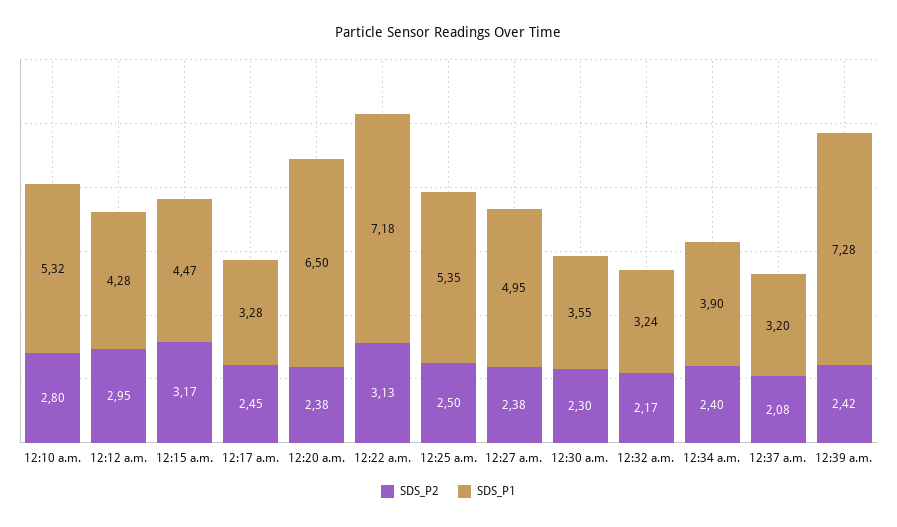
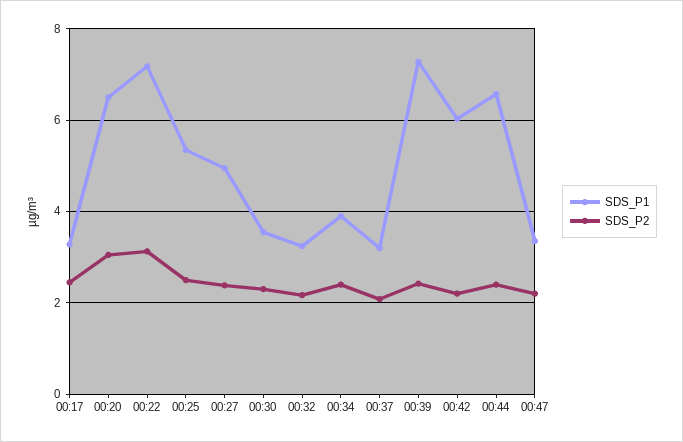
SDS_P2, 12:10 a.m.: 2.8 -> none
SDS_P1, 12:10 a.m.: 5.32 -> none
SDS_P2, 12:12 a.m.: 2.95 -> none
SDS_P1, 12:12 a.m.: 4.28 -> none
SDS_P2, 12:15 a.m.: 3.17 -> none
SDS_P1, 12:15 a.m.: 4.47 -> none
SDS_P2, 12:20 a.m.: 2.38 -> 3
SDS_P1, 00:42: none -> 6
SDS_P2, 00:42: none -> 2.2
SDS_P1, 00:44: none -> 6.6
SDS_P2, 00:44: none -> 2.4
SDS_P1, 00:47: none -> 3.4
SDS_P2, 00:47: none -> 2.2

